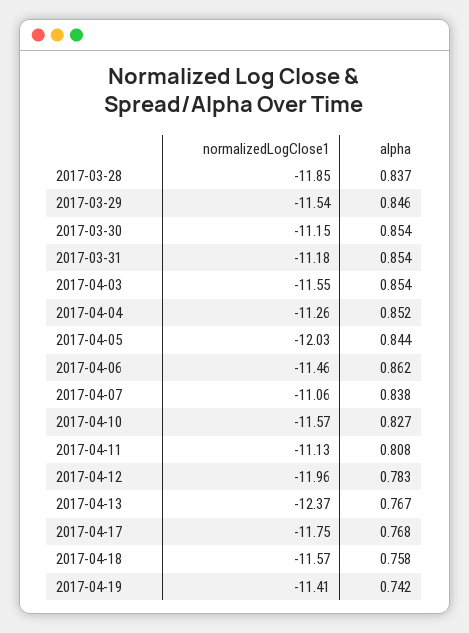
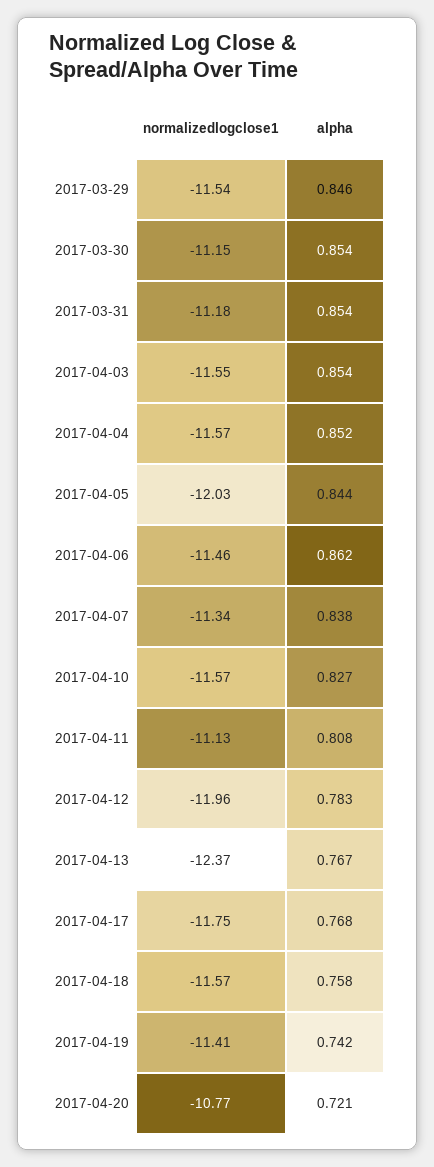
normalizedLogClose1, 2017-03-28: -11.85 -> none
alpha, 2017-03-28: 0.837 -> none
normalizedLogClose1, 2017-04-04: -11.26 -> -11.57
normalizedLogClose1, 2017-04-07: -11.06 -> -11.34
normalizedLogClose1, 2017-04-20: none -> -10.77
alpha, 2017-04-20: none -> 0.721

